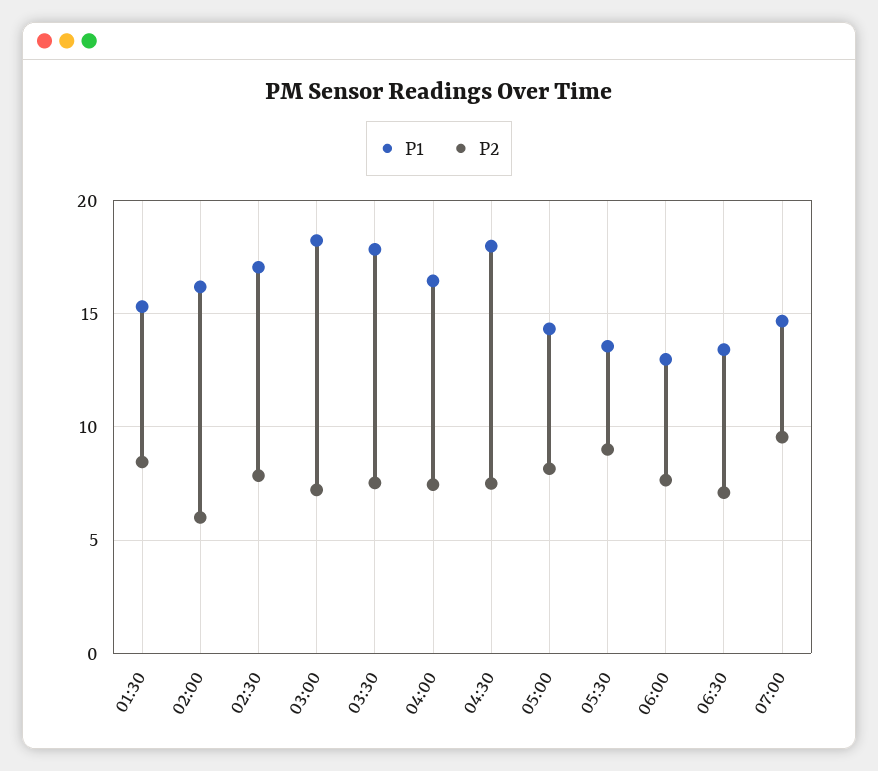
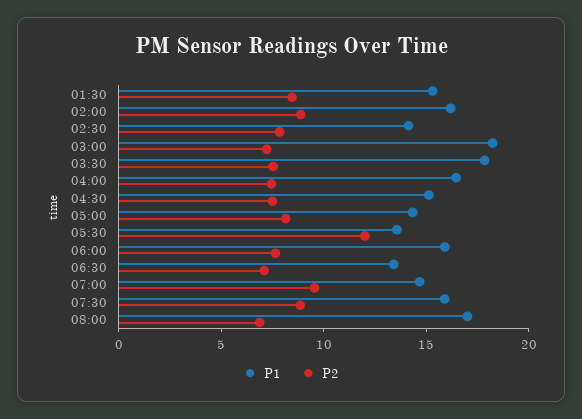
P2, 02:00: 6 -> 9
P1, 02:30: 17 -> 14
P1, 04:30: 18 -> 15
P2, 05:30: 9 -> 12
P1, 06:00: 13 -> 16
P1, 07:30: none -> 16
P2, 07:30: none -> 9
P1, 08:00: none -> 17
P2, 08:00: none -> 7

